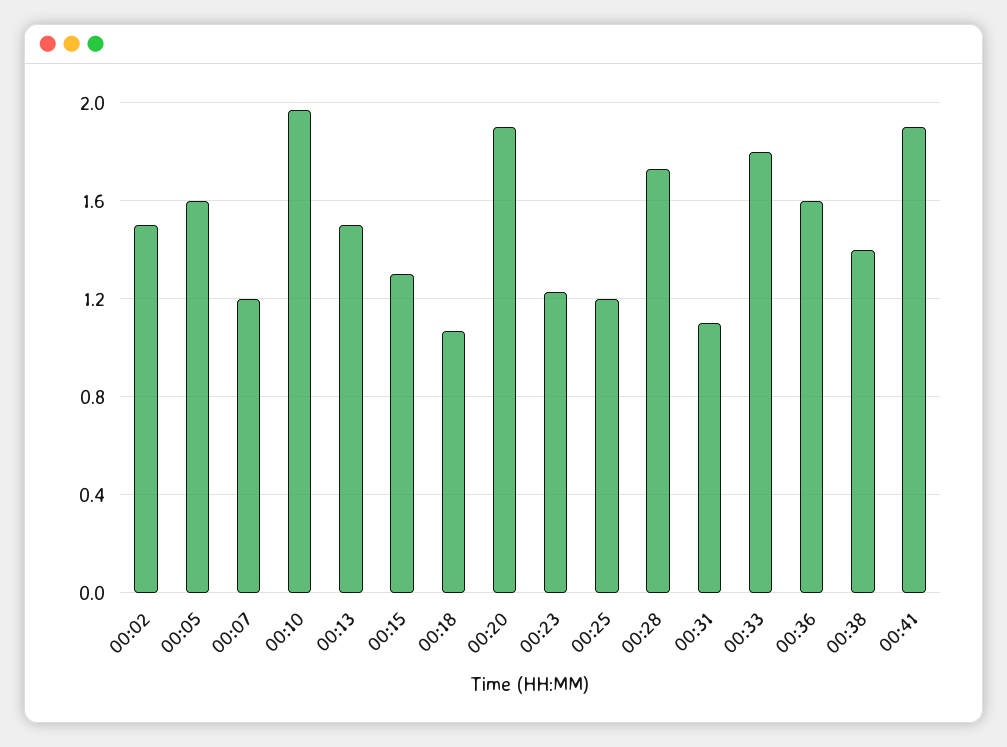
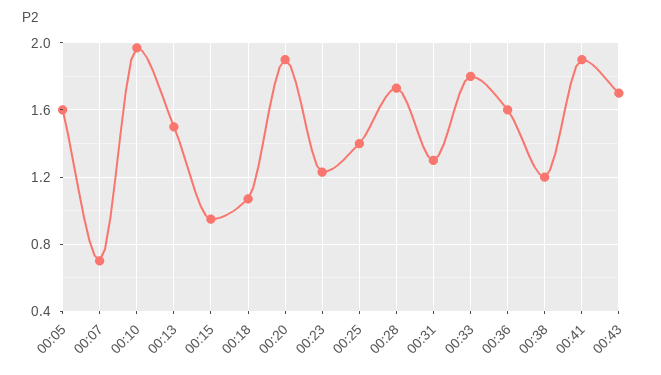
00:02: 1.5 -> none
00:07: 1.2 -> 0.7
00:15: 1.3 -> 0.95
00:25: 1.2 -> 1.4
00:31: 1.1 -> 1.3
00:38: 1.4 -> 1.2
00:43: none -> 1.7

